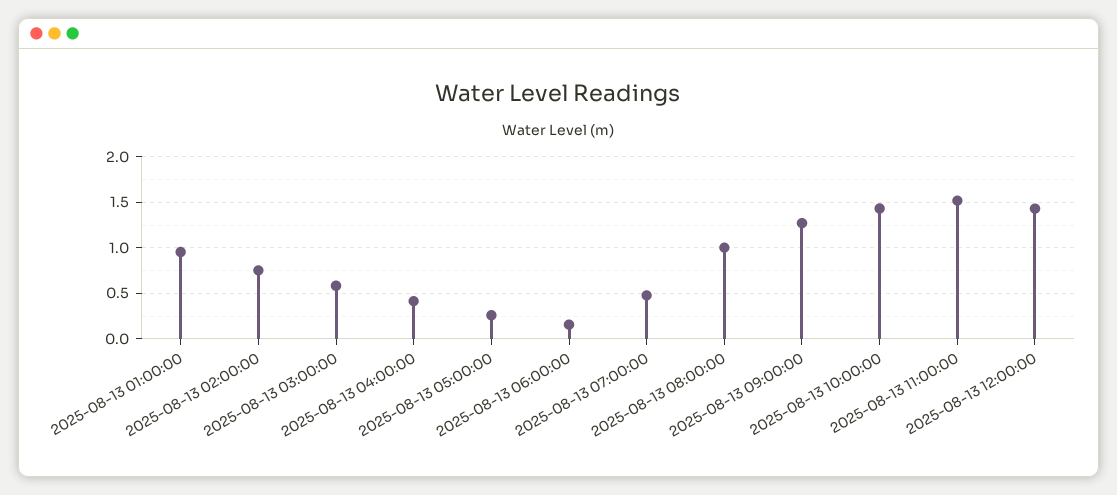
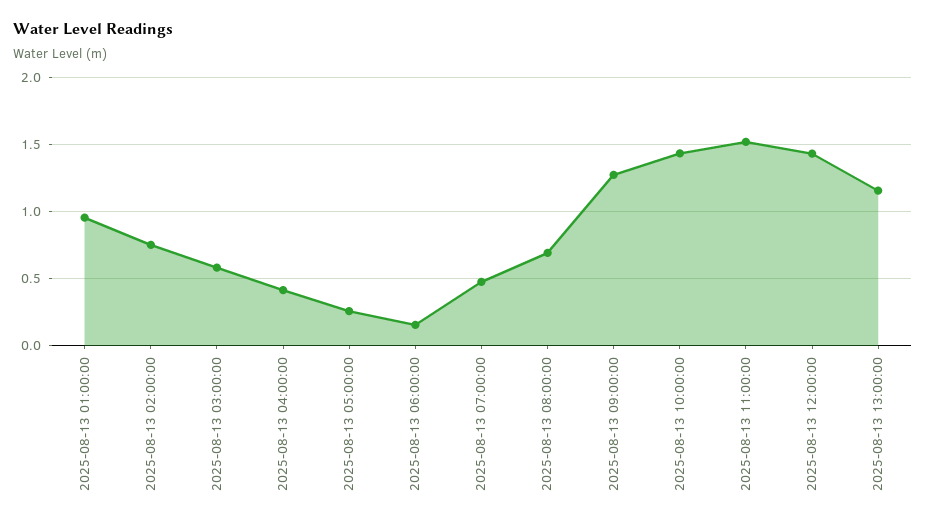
2025-08-13 08:00:00: 1 -> 0.7
2025-08-13 13:00:00: none -> 1.15

